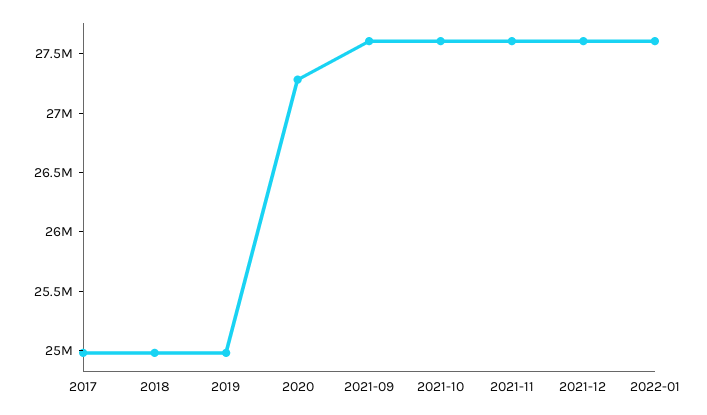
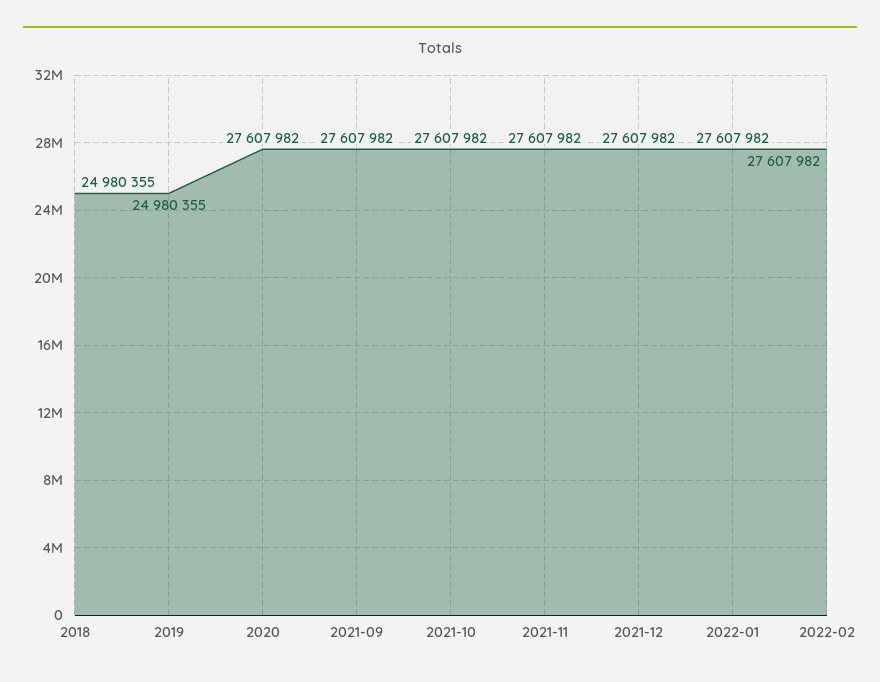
2017: 25000000 -> none
2020: 27300000 -> 27607982
2022-02: none -> 27607982

